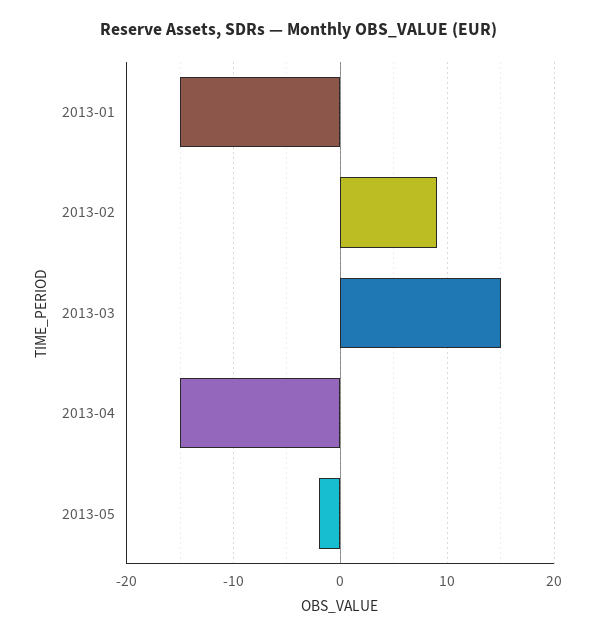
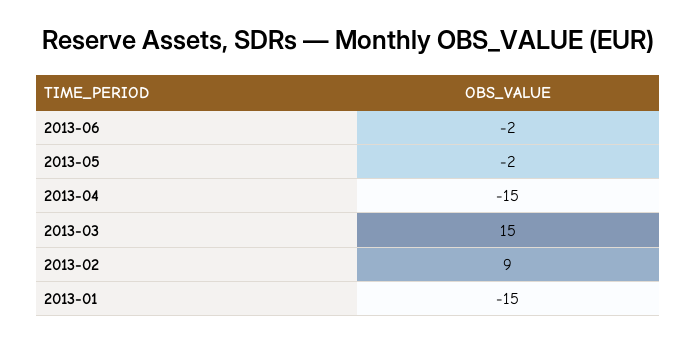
2013-06: none -> -2

